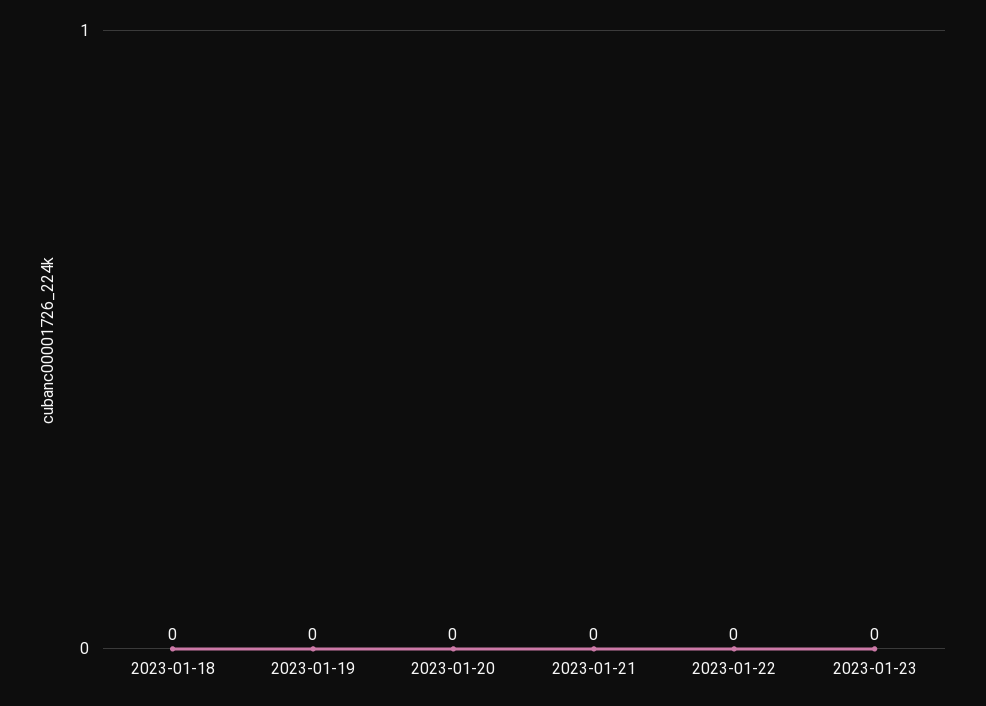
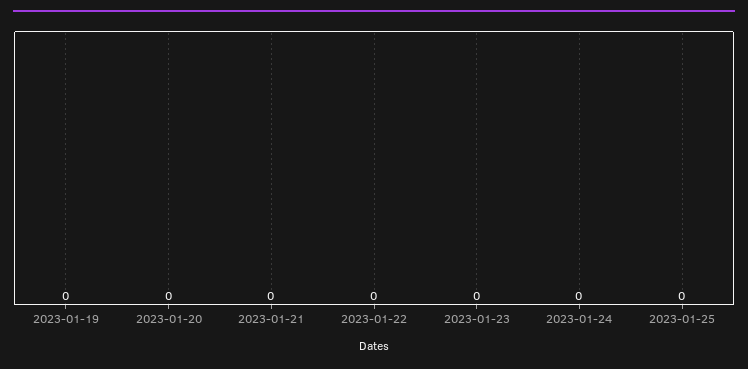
2023-01-18: 0 -> none
2023-01-24: none -> 0
2023-01-25: none -> 0

